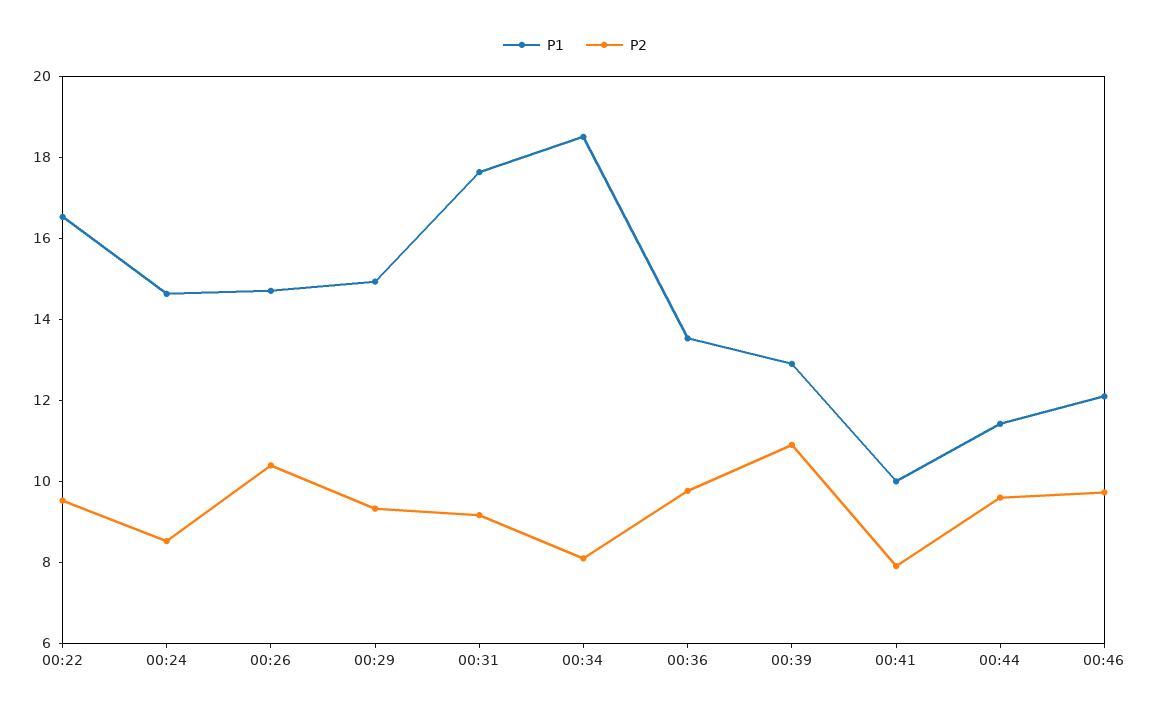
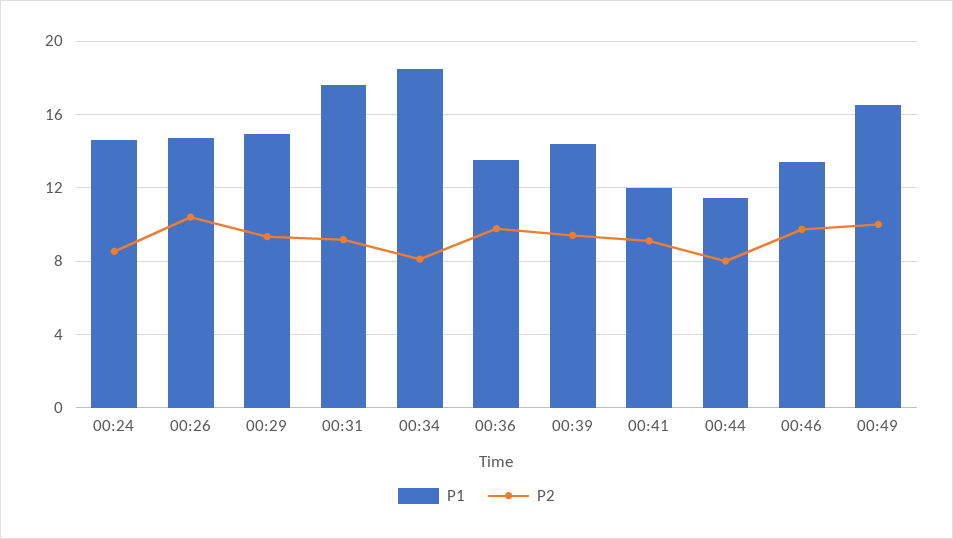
P1, 00:22: 16.5 -> none
P2, 00:22: 9.5 -> none
P1, 00:39: 13 -> 14.5
P2, 00:39: 11 -> 9.5
P1, 00:41: 10 -> 12
P2, 00:41: 8 -> 9
P2, 00:44: 9.5 -> 8
P1, 00:46: 12 -> 13.5
P1, 00:49: none -> 16.5
P2, 00:49: none -> 10

